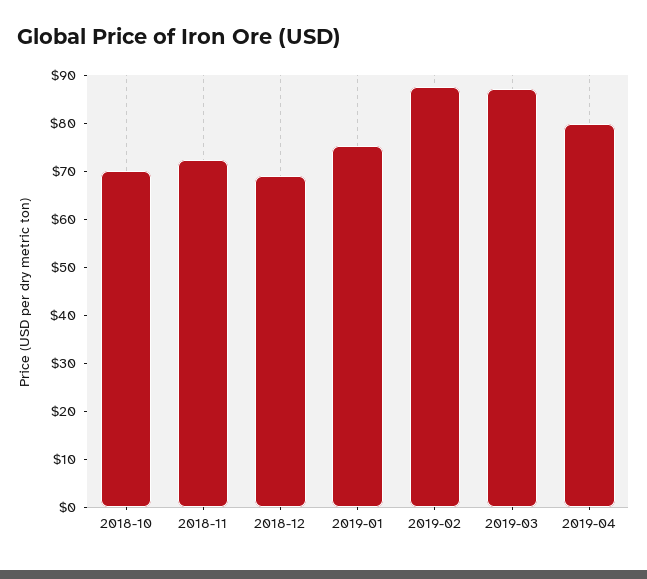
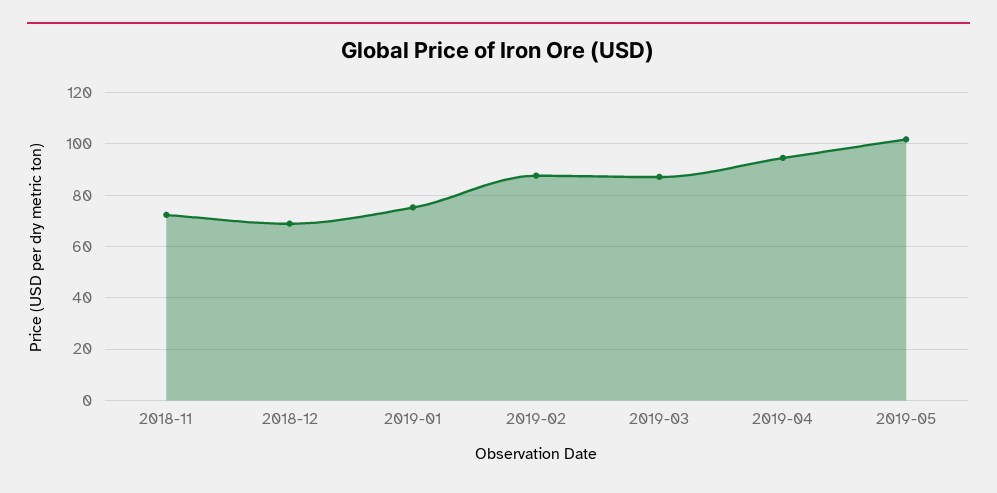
2018-10: 70 -> none
2019-04: 80 -> 95
2019-05: none -> 102.5

